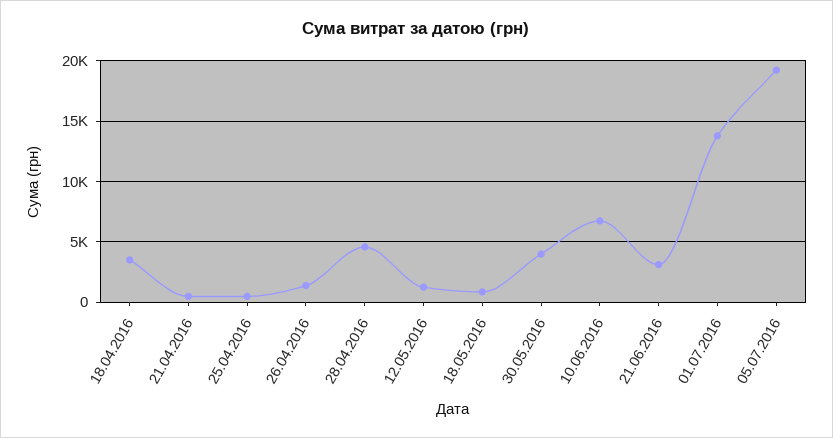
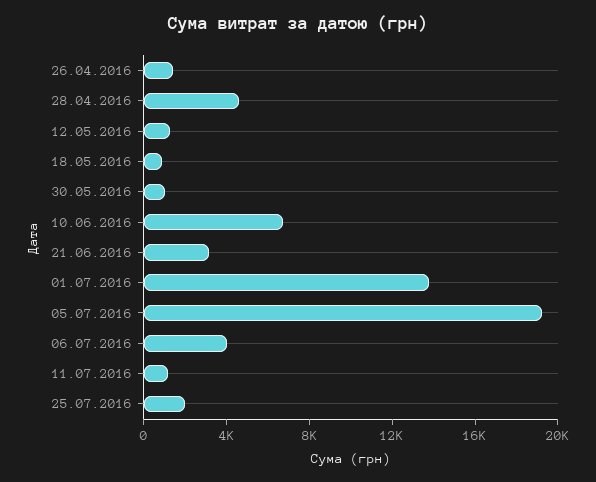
18.04.2016: 3500 -> none
21.04.2016: 500 -> none
25.04.2016: 500 -> none
30.05.2016: 4000 -> 1000
06.07.2016: none -> 4000
11.07.2016: none -> 1000
25.07.2016: none -> 2000

